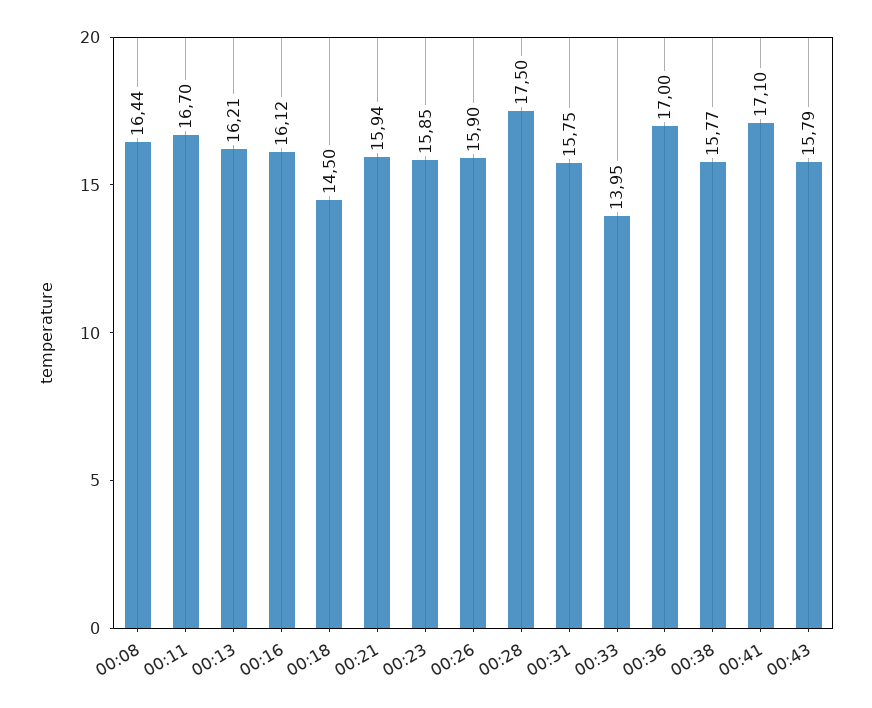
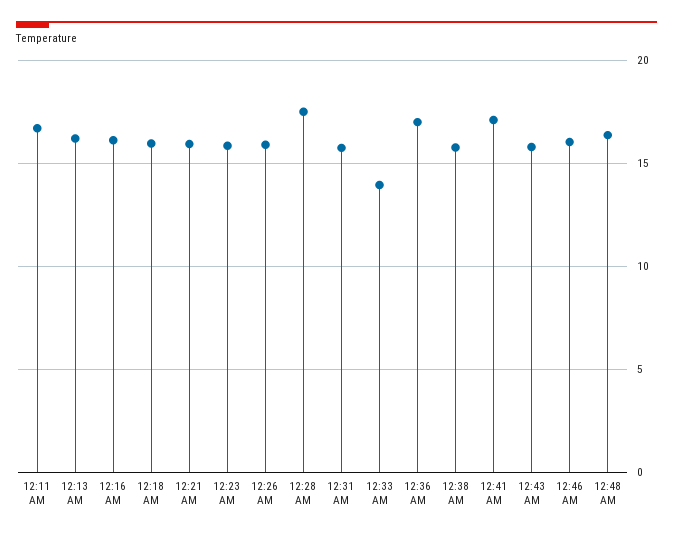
00:08: 16.44 -> none
00:18: 14.5 -> 16
12:46 AM: none -> 16
12:48 AM: none -> 16.5

